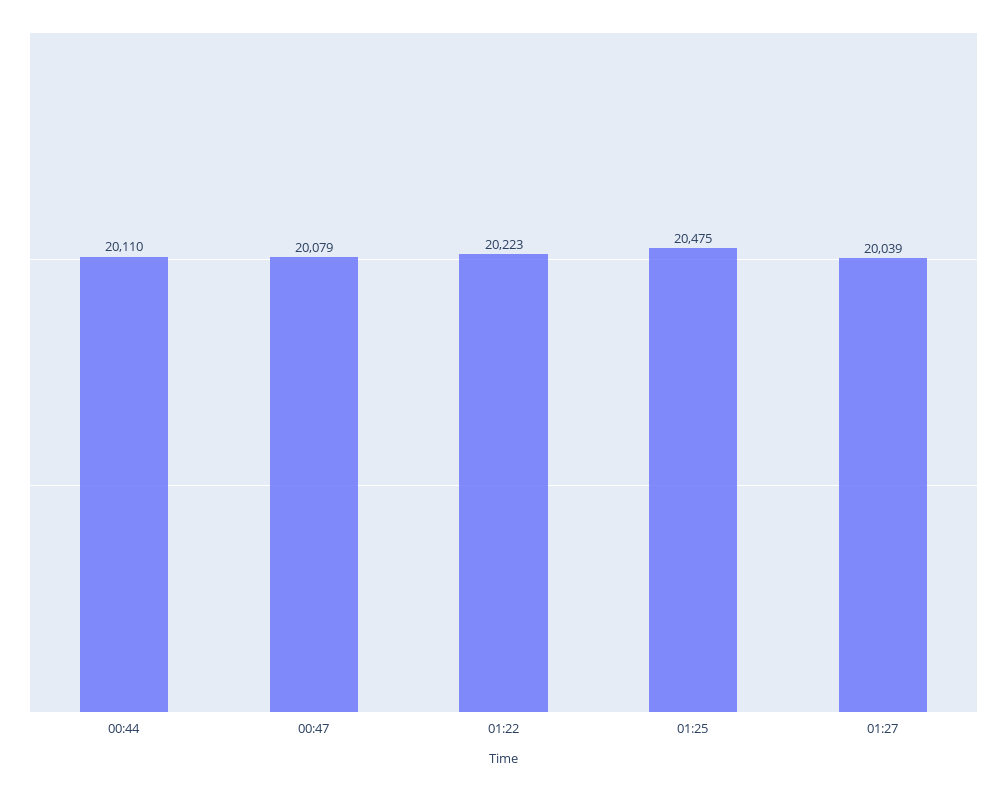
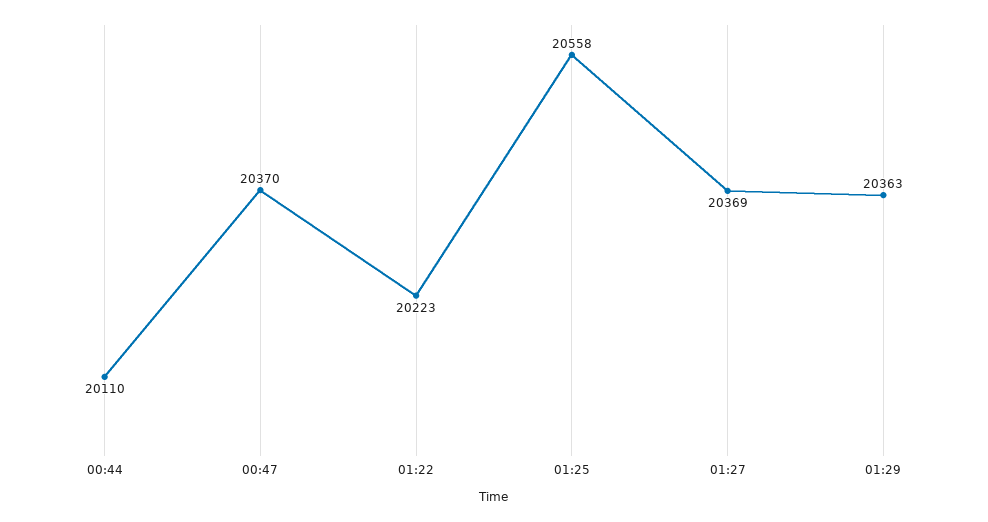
00:47: 20079 -> 20370
01:25: 20475 -> 20558
01:27: 20039 -> 20369
01:29: none -> 20363

